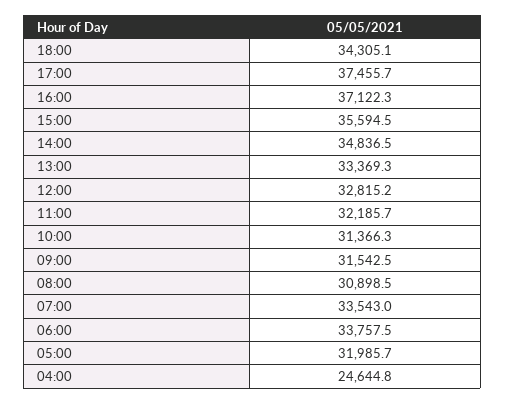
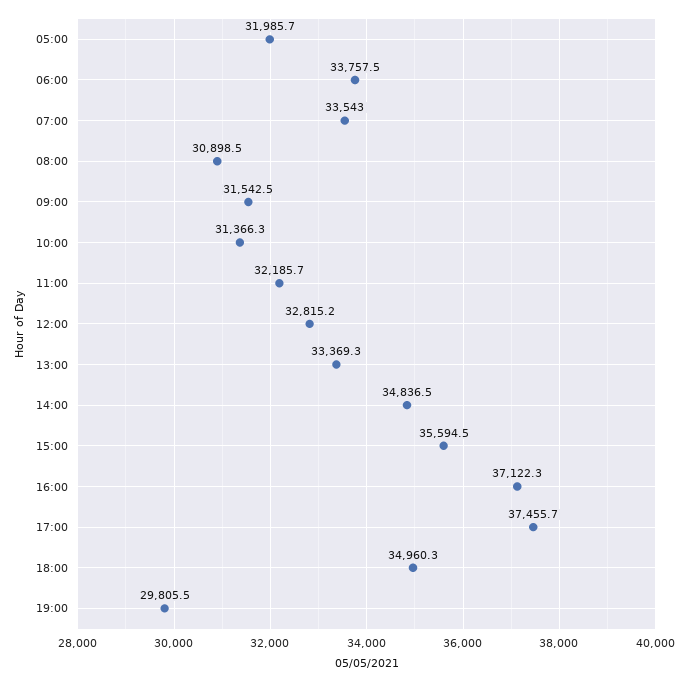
18:00: 34305.1 -> 34960.3
04:00: 24644.8 -> none
19:00: none -> 29805.5

